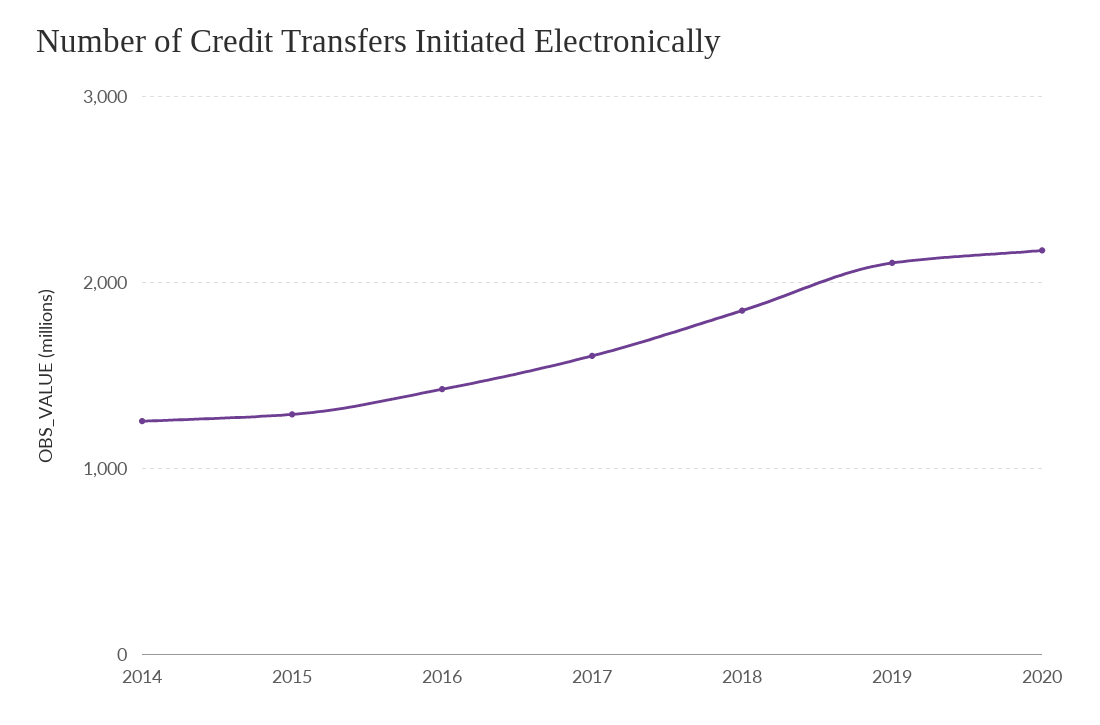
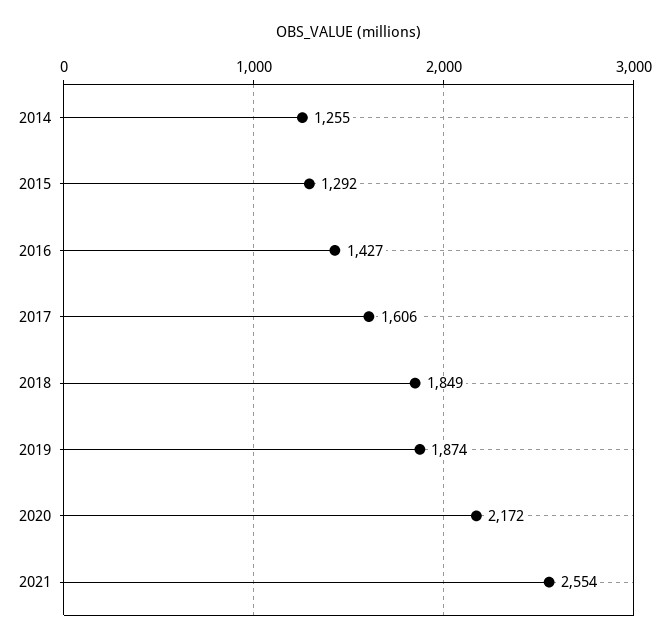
2019: 2100 -> 1874
2021: none -> 2554

